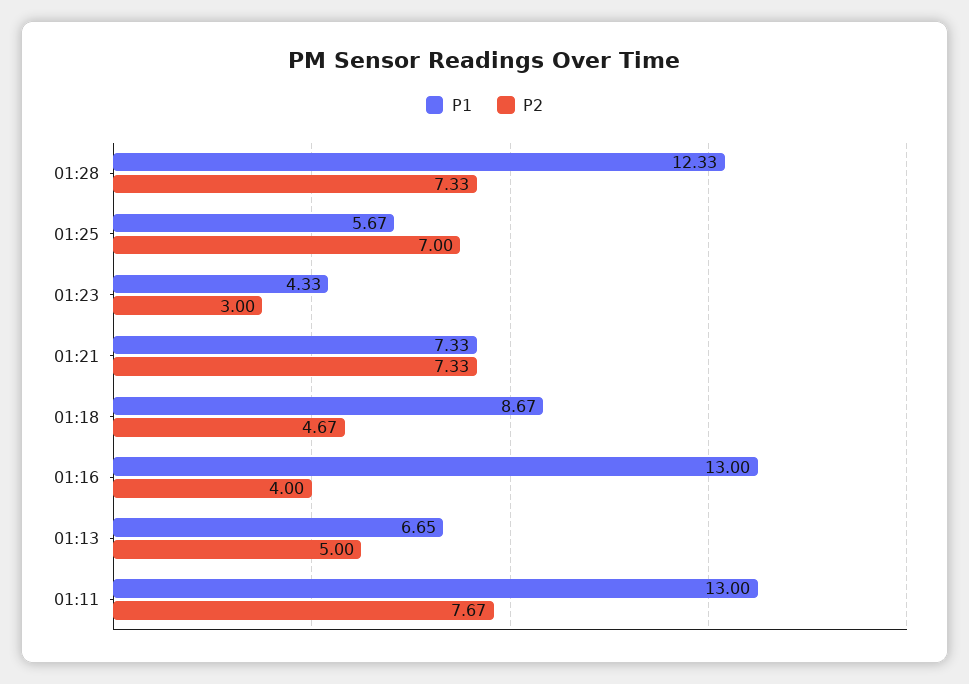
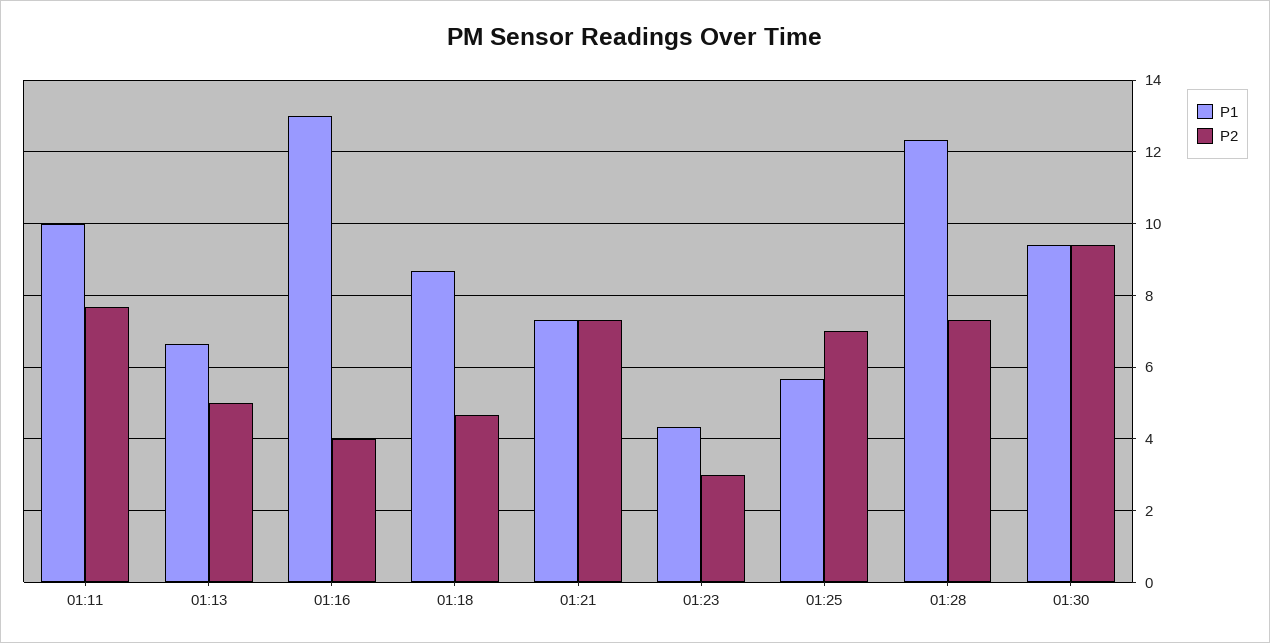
P1, 01:11: 13 -> 10
P1, 01:30: none -> 9.4
P2, 01:30: none -> 9.4

